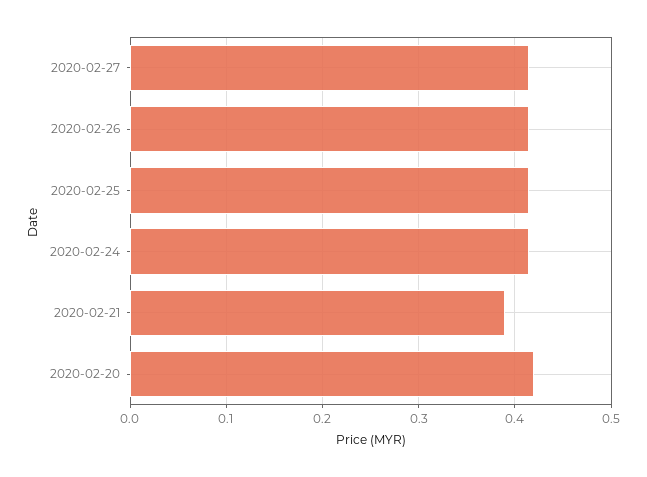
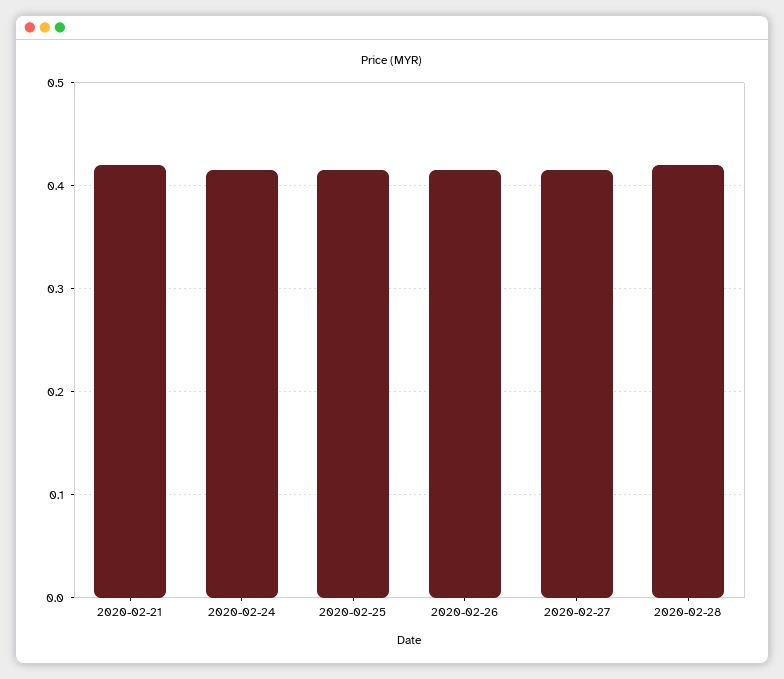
2020-02-21: 0.39 -> 0.42
2020-02-20: 0.42 -> none
2020-02-28: none -> 0.42

